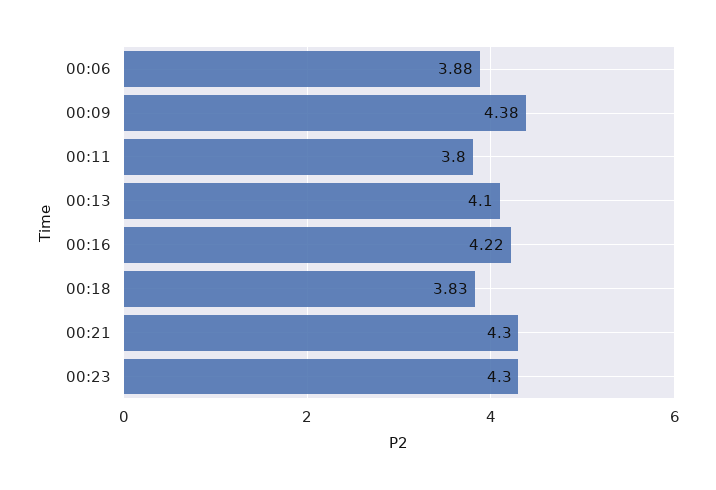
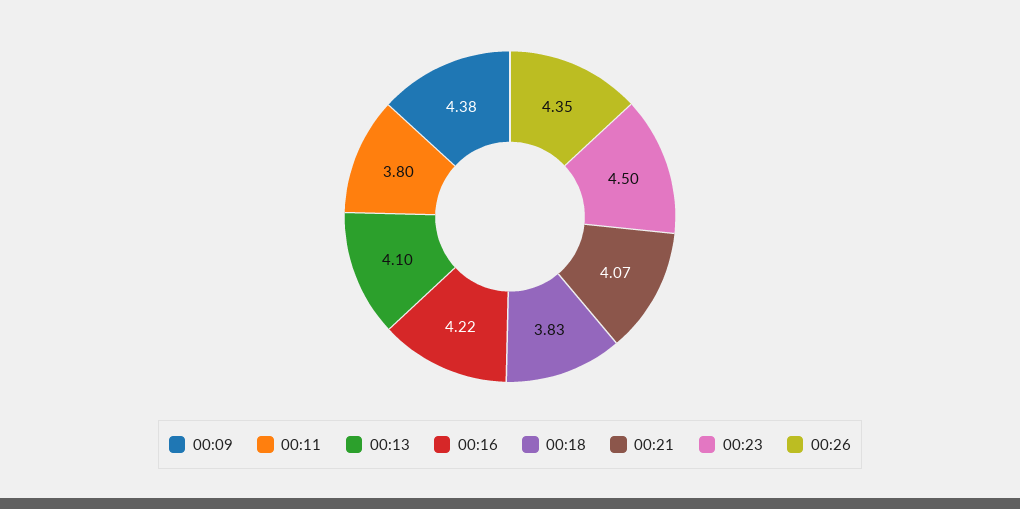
00:06: 3.88 -> none
00:21: 4.3 -> 4.07
00:23: 4.3 -> 4.5
00:26: none -> 4.35

